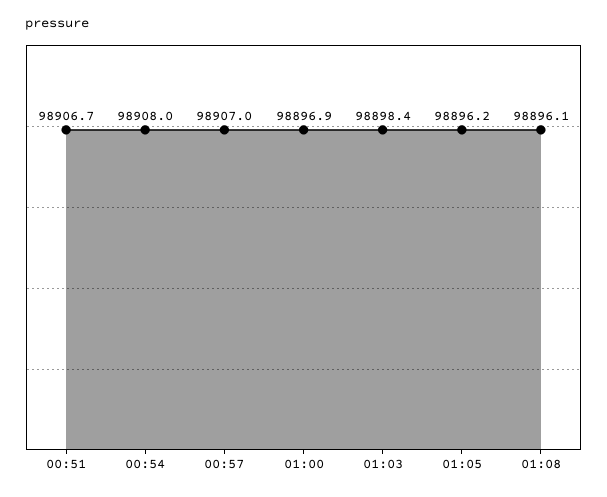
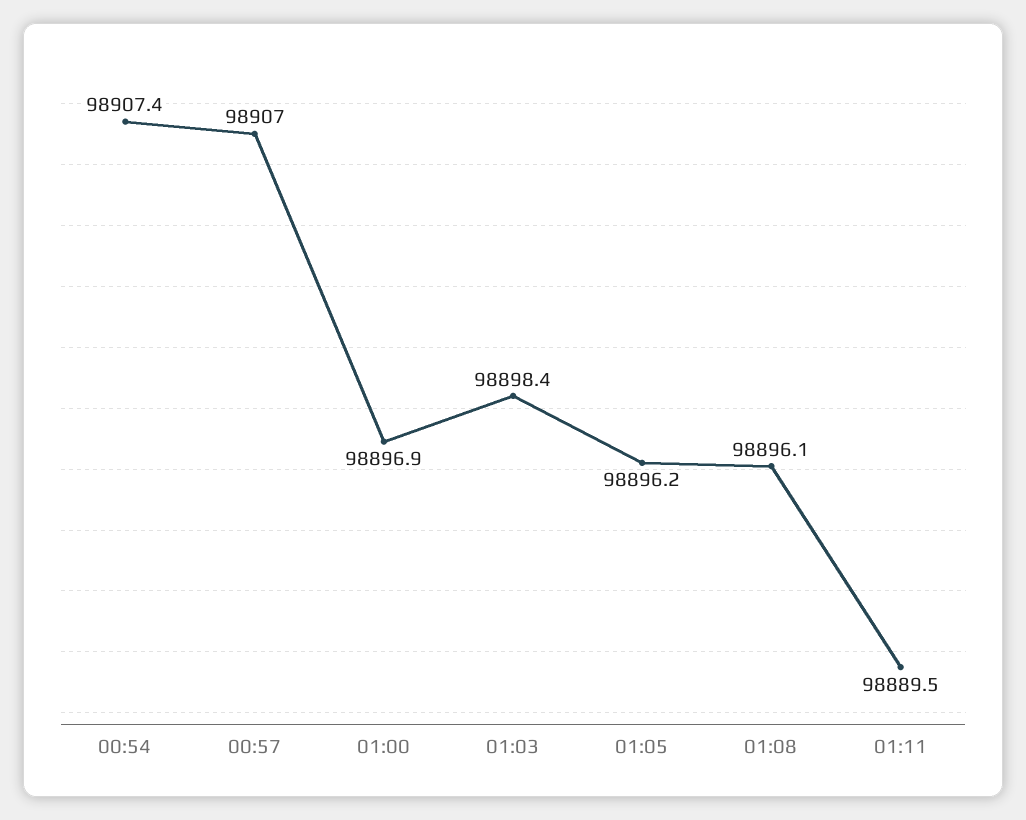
00:51: 98906.7 -> none
00:54: 98908 -> 98907.4
01:11: none -> 98889.5

